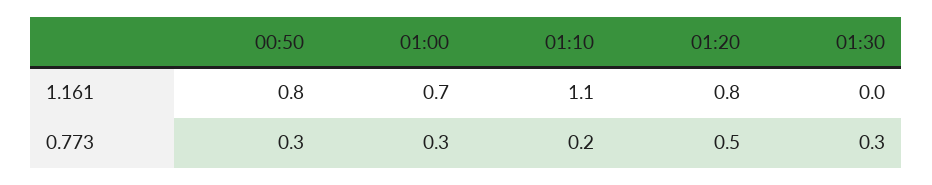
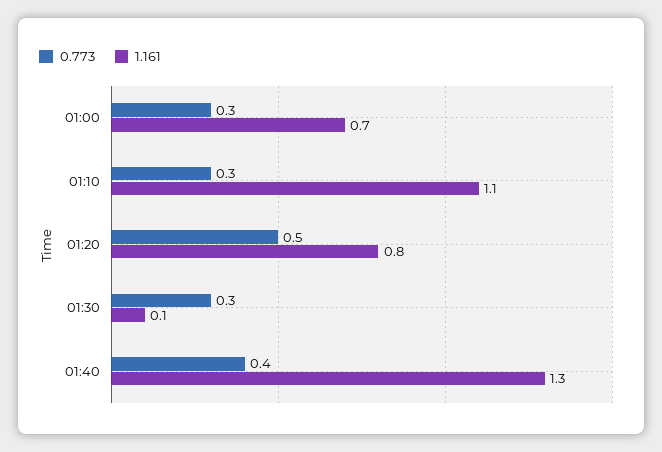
1.161, 00:50: 0.8 -> none
1.161, 01:30: 0 -> 0.1
0.773, 00:50: 0.3 -> none
0.773, 01:10: 0.2 -> 0.3
0.773, 01:40: none -> 0.4
1.161, 01:40: none -> 1.3

